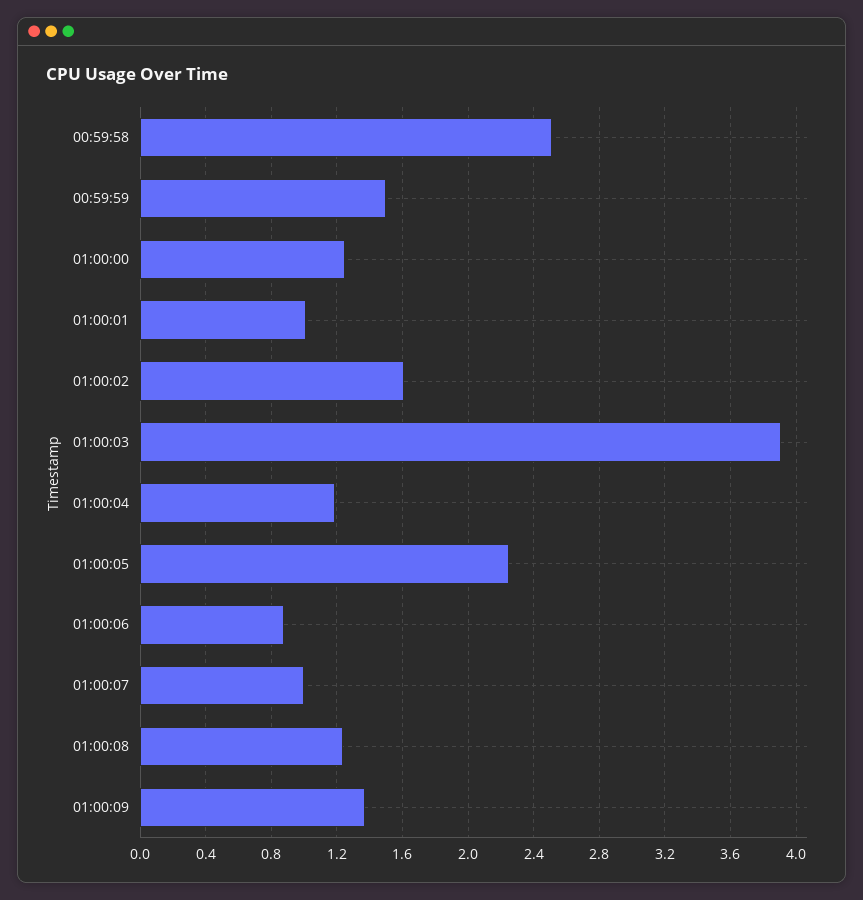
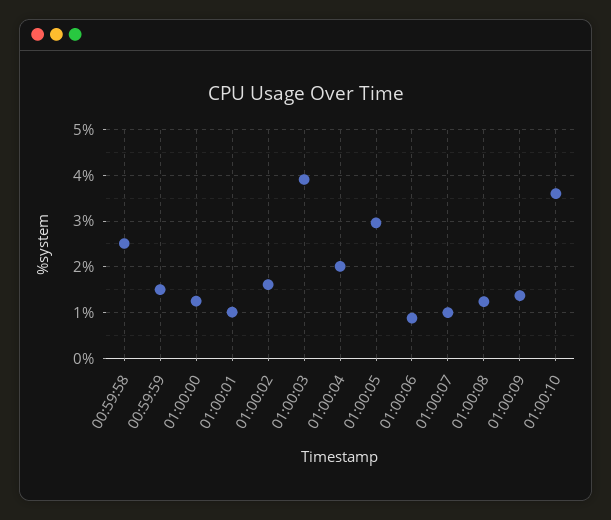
01:00:04: 1.2 -> 2
01:00:05: 2.25 -> 3
01:00:10: none -> 3.6

